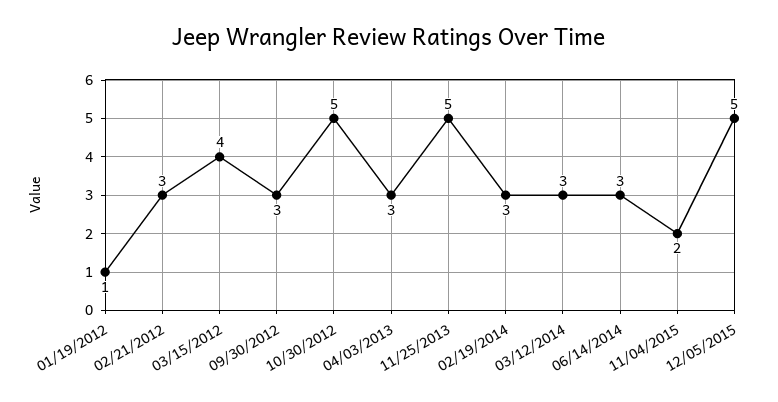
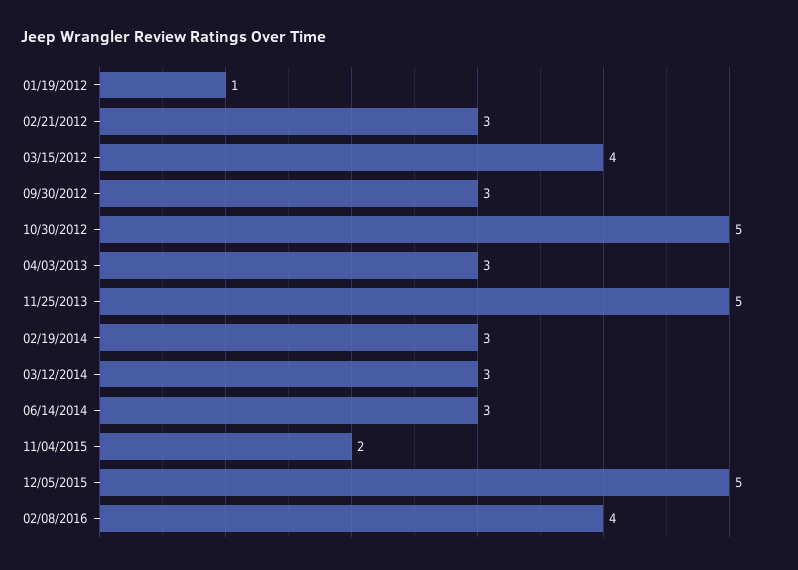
02/08/2016: none -> 4

